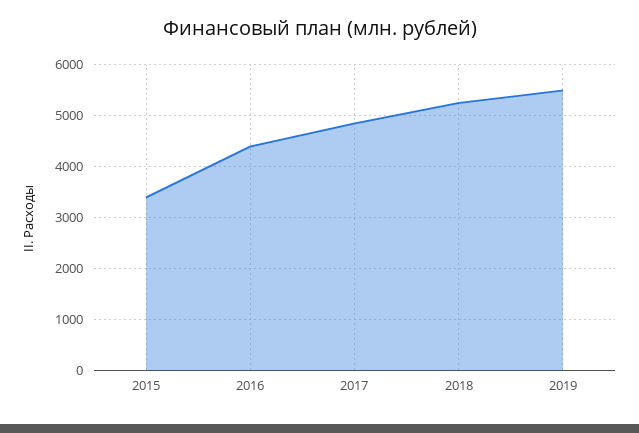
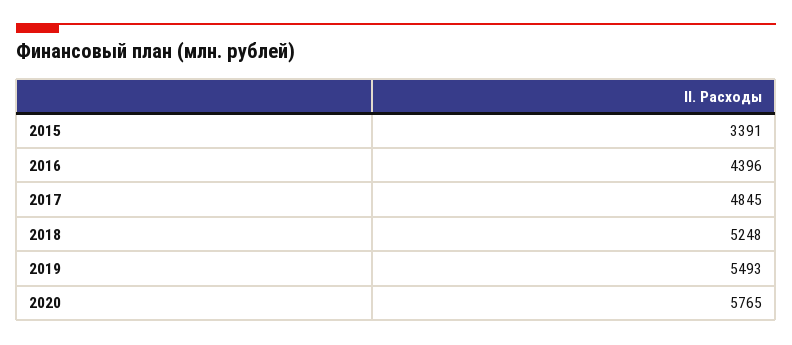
2020: none -> 5765

